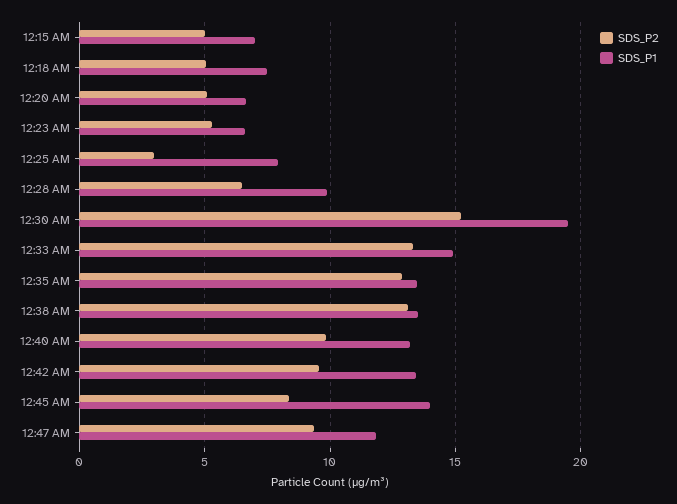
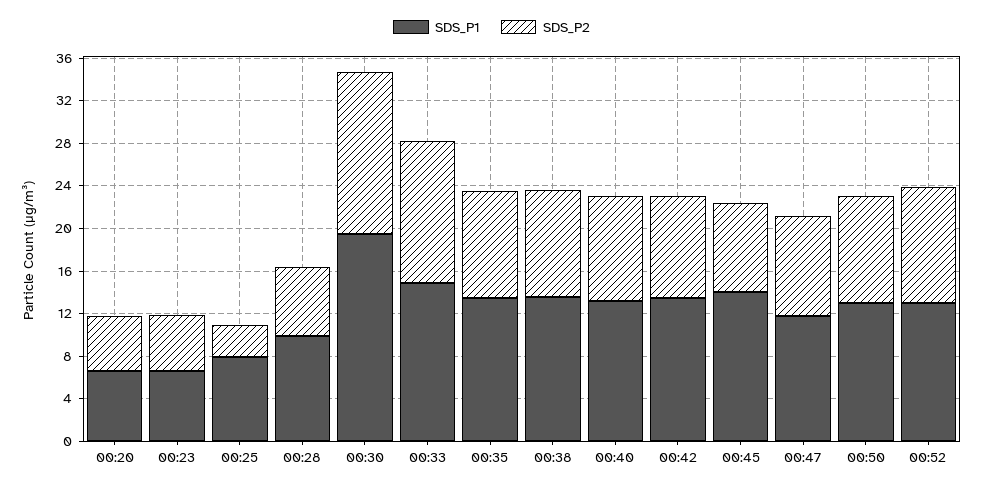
SDS_P2, 12:15 AM: 5 -> none
SDS_P1, 12:15 AM: 7 -> none
SDS_P2, 12:18 AM: 5 -> none
SDS_P1, 12:18 AM: 7.5 -> none
SDS_P2, 12:35 AM: 13 -> 10
SDS_P2, 12:38 AM: 13 -> 10
SDS_P1, 00:50: none -> 13
SDS_P2, 00:50: none -> 10
SDS_P1, 00:52: none -> 13
SDS_P2, 00:52: none -> 11

